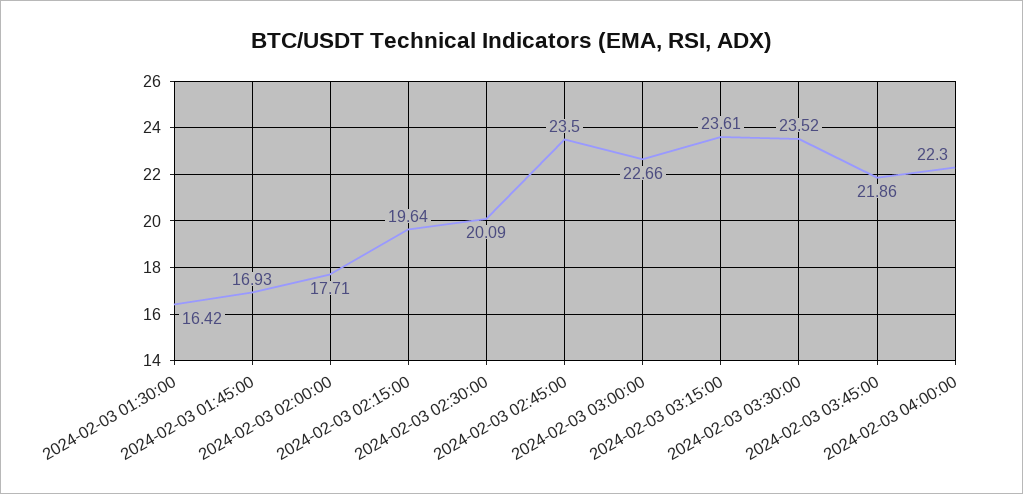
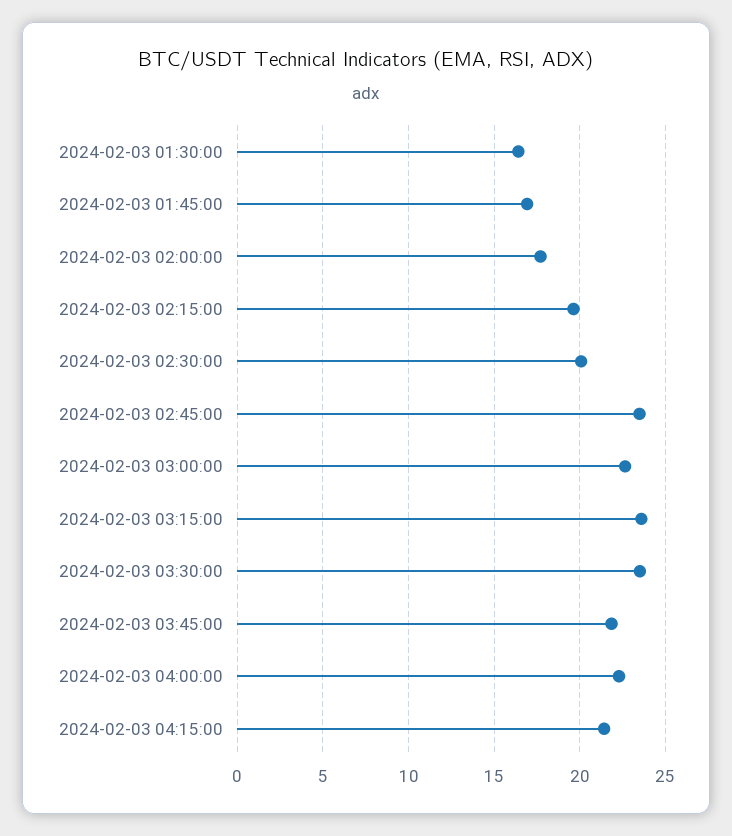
2024-02-03 04:15:00: none -> 21.5

